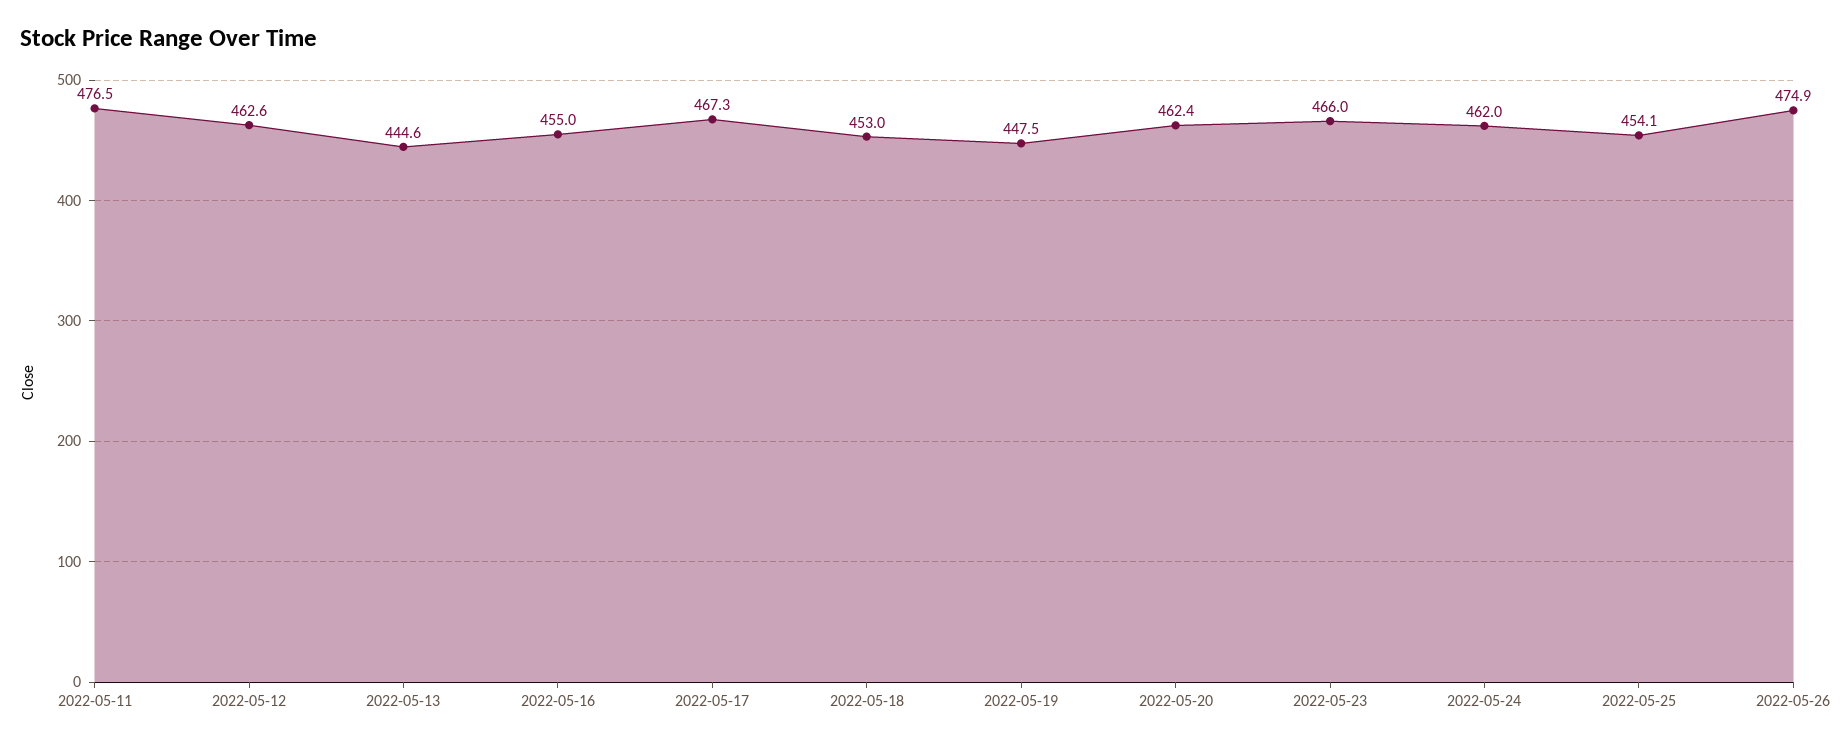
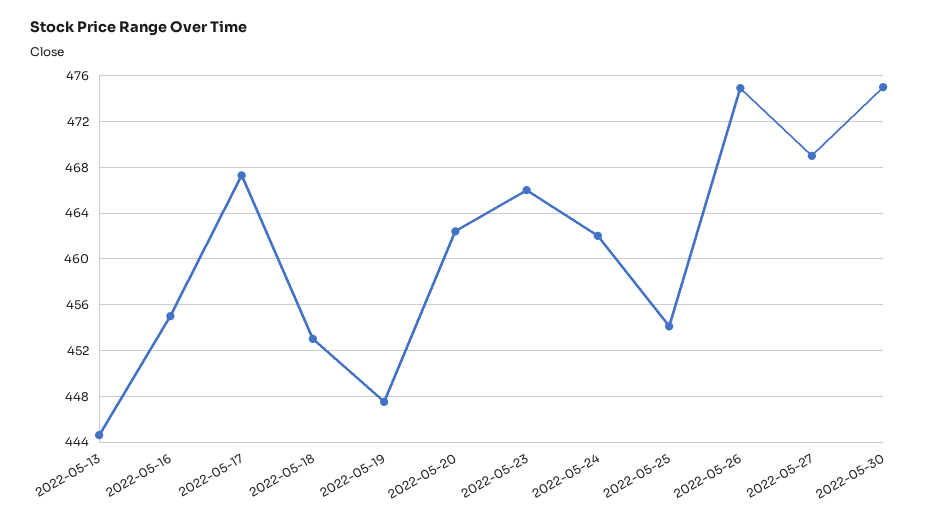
2022-05-11: 476.5 -> none
2022-05-12: 462.6 -> none
2022-05-27: none -> 469
2022-05-30: none -> 475

